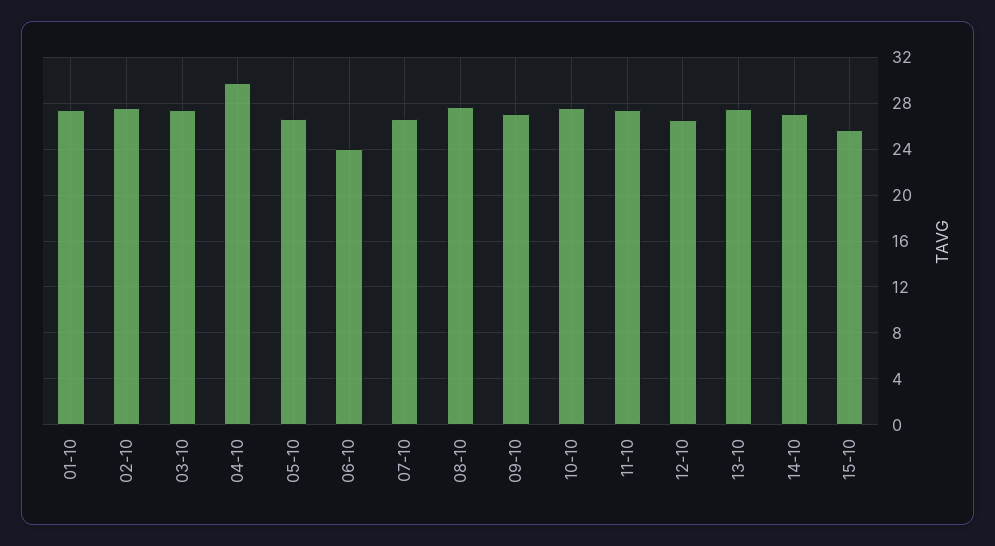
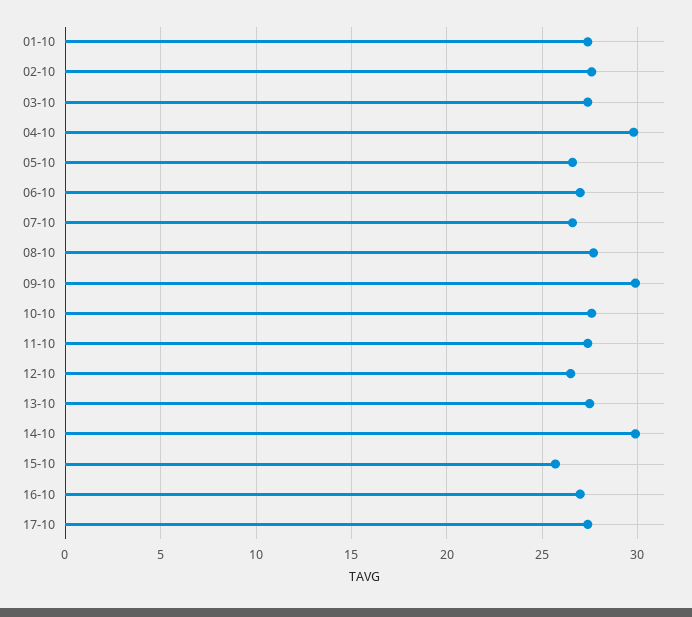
06-10: 24 -> 27
09-10: 27 -> 30
14-10: 27 -> 30
16-10: none -> 27
17-10: none -> 27.5

